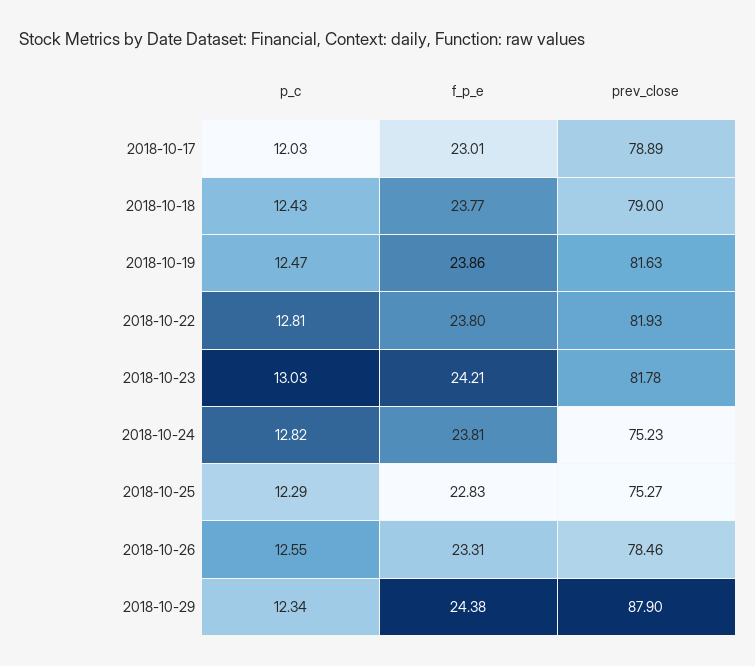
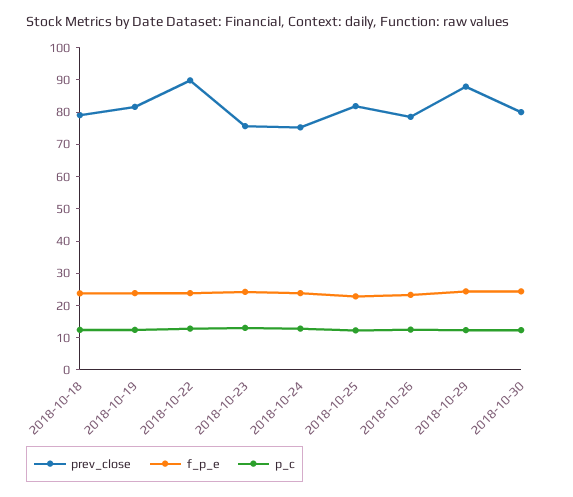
p_c, 2018-10-17: 12.03 -> none
f_p_e, 2018-10-17: 23.01 -> none
prev_close, 2018-10-17: 78.89 -> none
prev_close, 2018-10-22: 81.93 -> 90
prev_close, 2018-10-23: 81.78 -> 75
prev_close, 2018-10-25: 75.27 -> 82.5
prev_close, 2018-10-30: none -> 80
f_p_e, 2018-10-30: none -> 25
p_c, 2018-10-30: none -> 12.5

